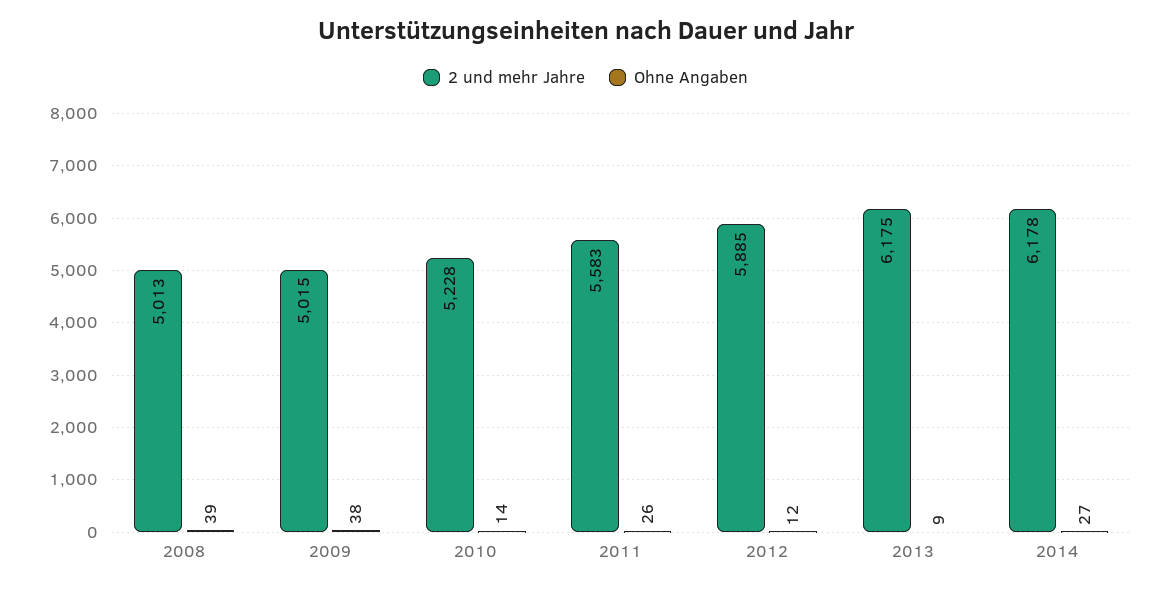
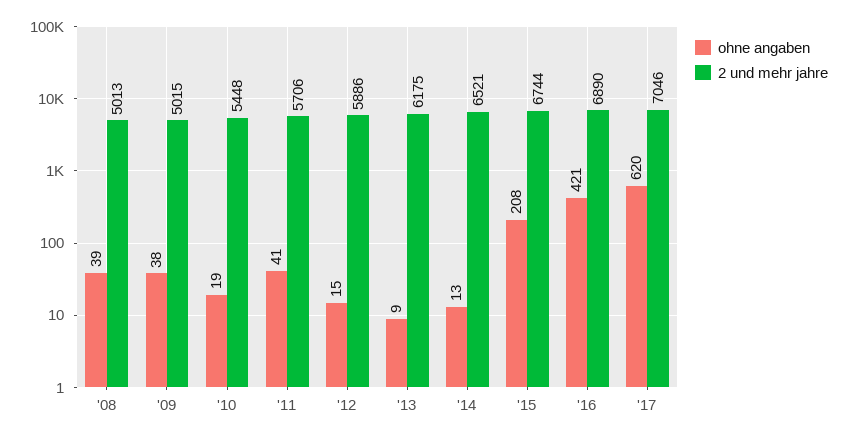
2 und mehr Jahre, 2010: 5228 -> 5448
Ohne Angaben, 2010: 14 -> 19
2 und mehr Jahre, 2011: 5583 -> 5706
Ohne Angaben, 2011: 26 -> 41
2 und mehr Jahre, 2012: 5885 -> 5886
Ohne Angaben, 2012: 12 -> 15
2 und mehr Jahre, 2014: 6178 -> 6521
Ohne Angaben, 2014: 27 -> 13
Ohne Angaben, '15: none -> 208
2 und mehr Jahre, '15: none -> 6744
Ohne Angaben, '16: none -> 421
2 und mehr Jahre, '16: none -> 6890
Ohne Angaben, '17: none -> 620
2 und mehr Jahre, '17: none -> 7046

